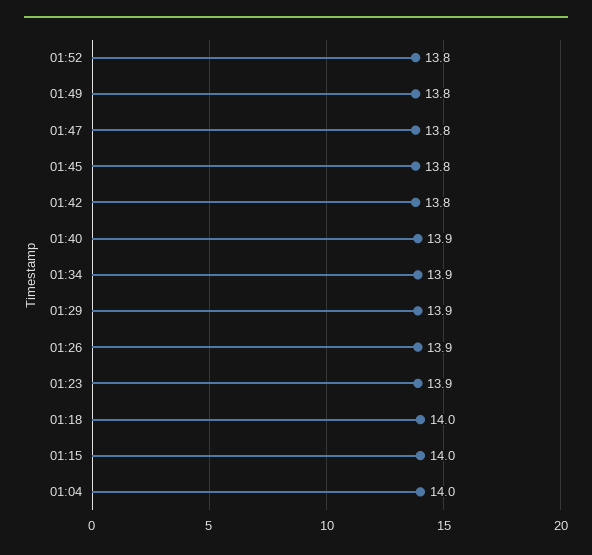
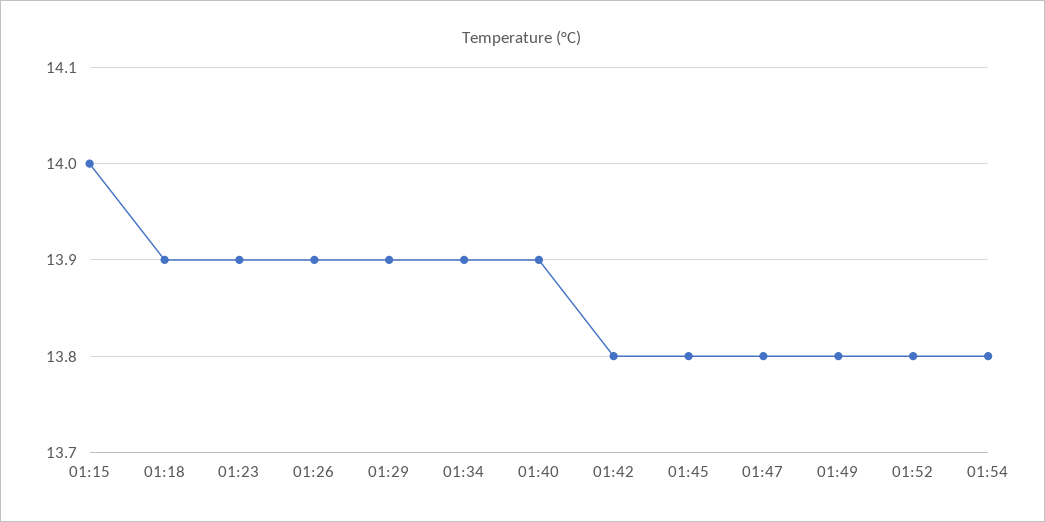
01:18: 14 -> 13.9
01:04: 14 -> none
01:54: none -> 13.8

